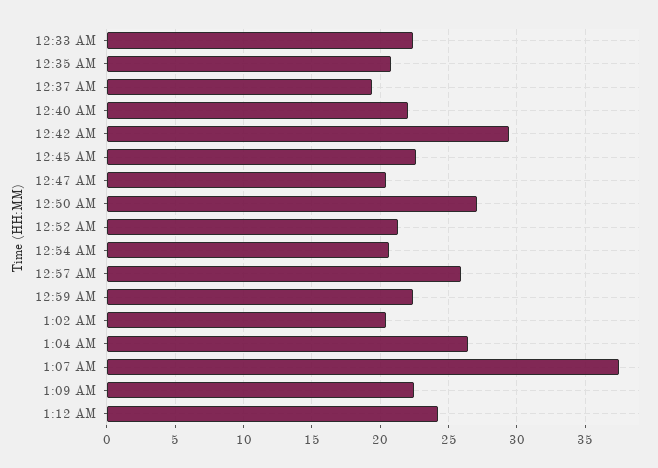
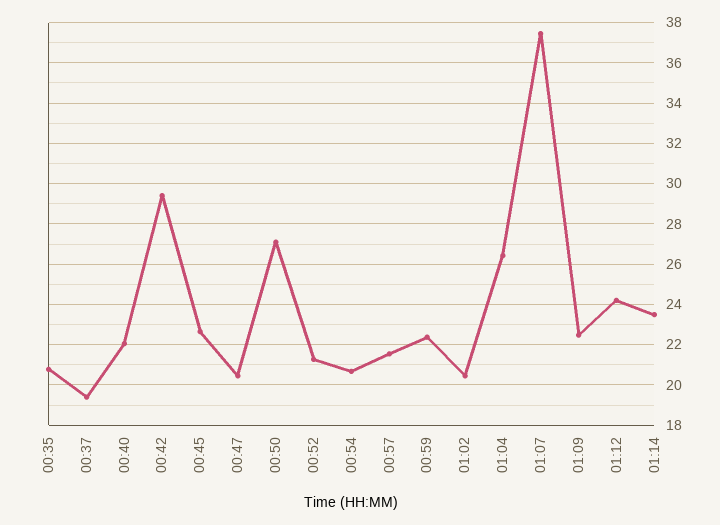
12:33 AM: 22.5 -> none
12:57 AM: 26 -> 21.5
01:14: none -> 23.5

